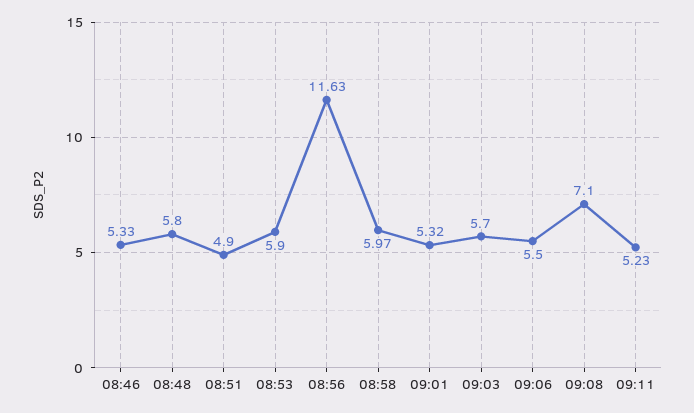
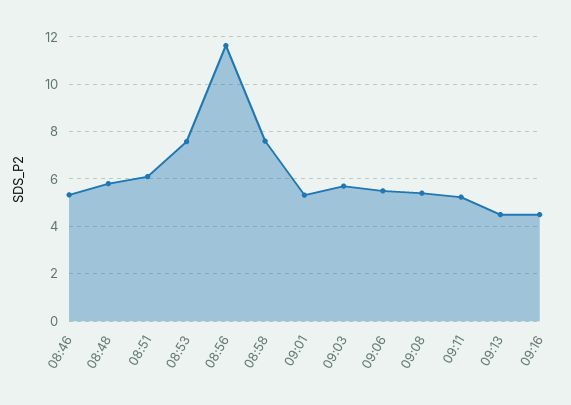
08:51: 4.9 -> 6
08:53: 5.9 -> 7.5
08:58: 5.97 -> 7.5
09:08: 7.1 -> 5.5
09:13: none -> 4.5
09:16: none -> 4.5

